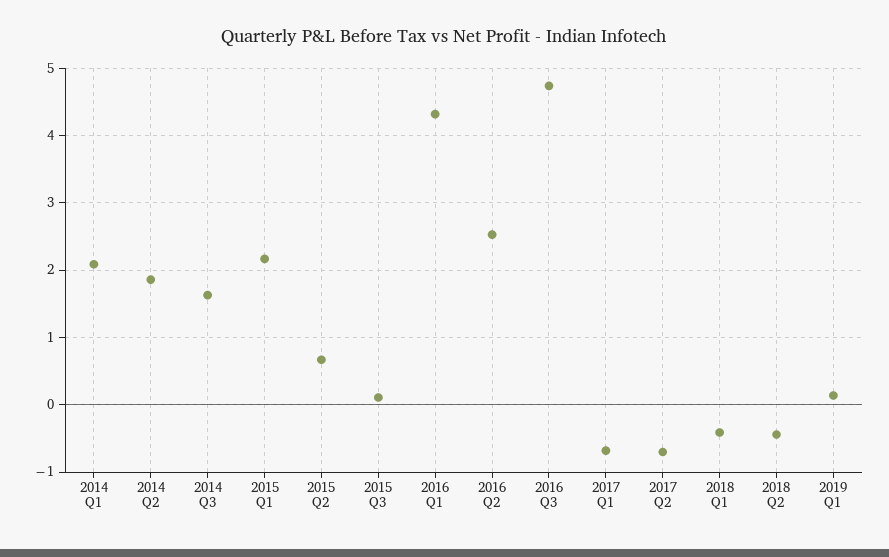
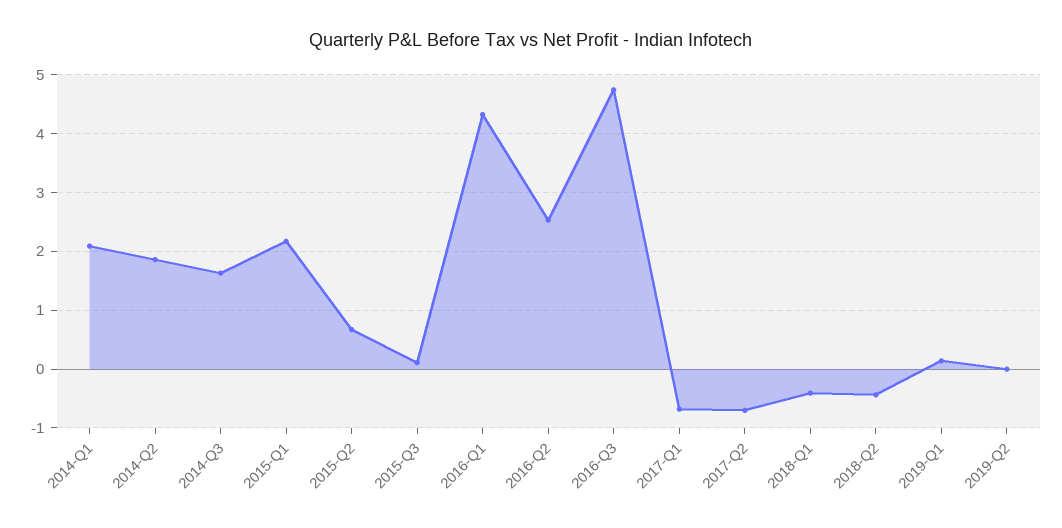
2019-Q2: none -> 0

